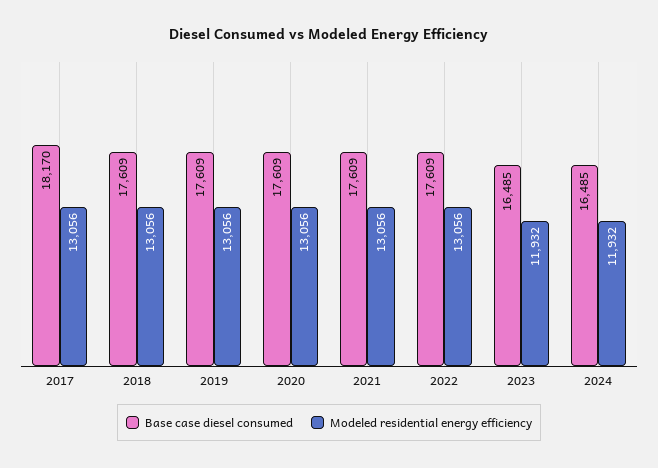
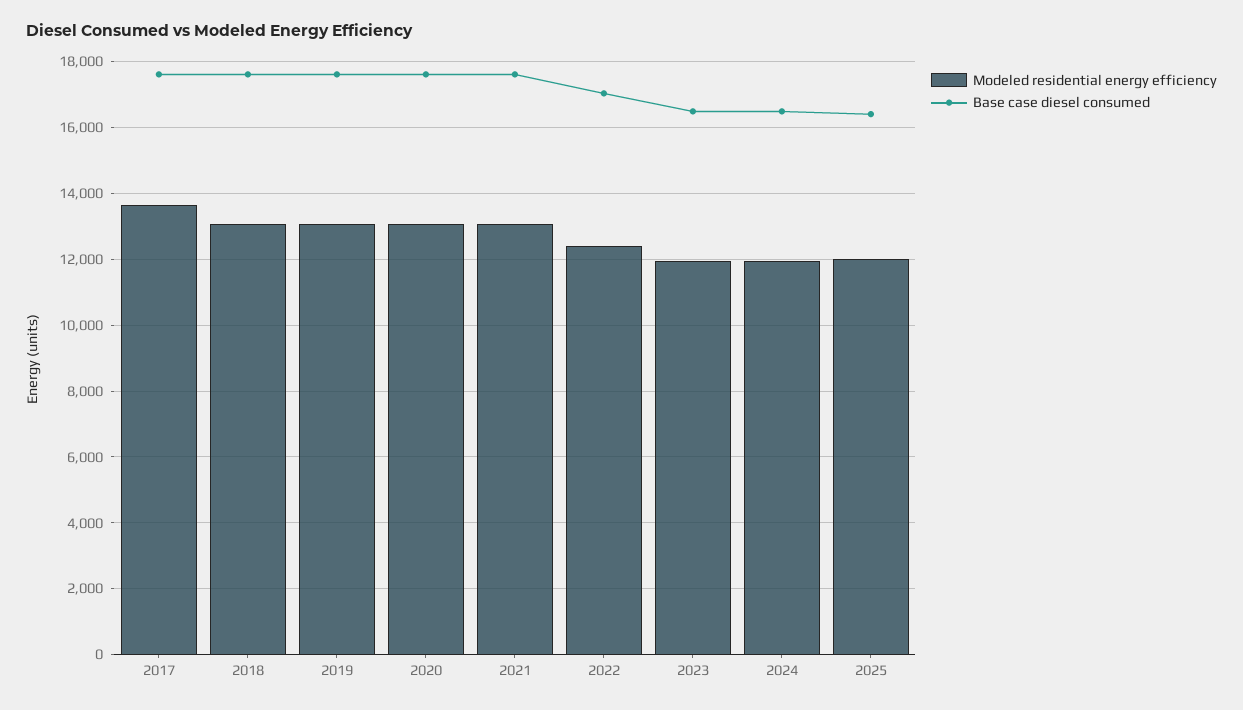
Base case diesel consumed, 2017: 18170 -> 17600
Modeled residential energy efficiency, 2017: 13056 -> 13600
Base case diesel consumed, 2022: 17609 -> 17000
Modeled residential energy efficiency, 2022: 13056 -> 12400
Modeled residential energy efficiency, 2025: none -> 12000
Base case diesel consumed, 2025: none -> 16400

